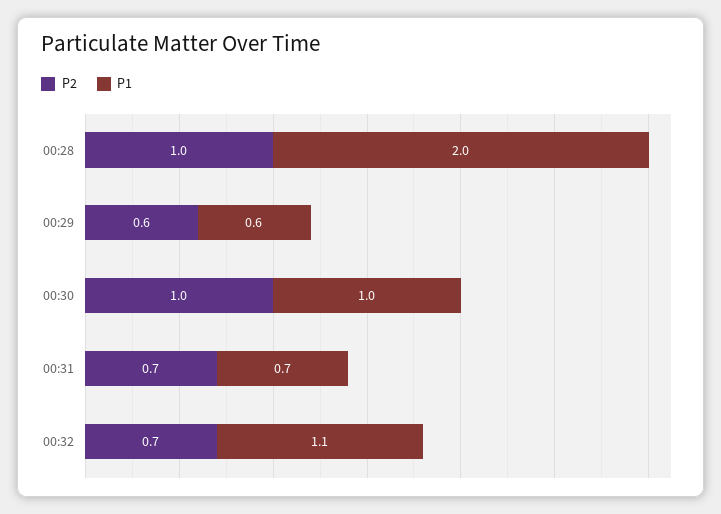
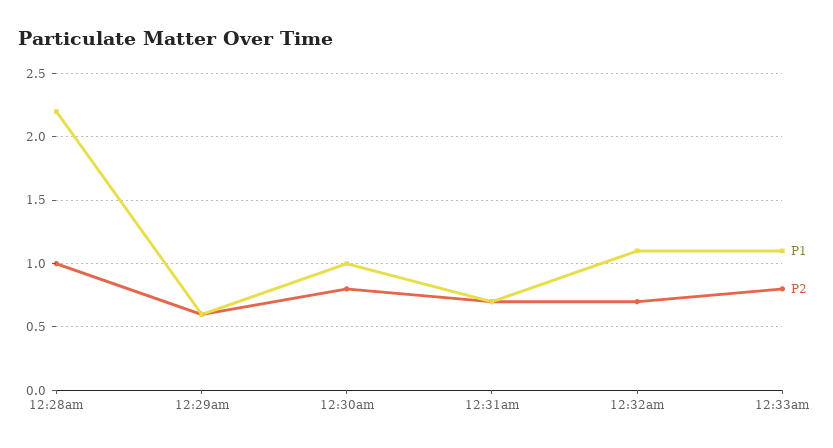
P1, 00:28: 2 -> 2.2
P2, 00:30: 1 -> 0.8
P1, 12:33am: none -> 1.1
P2, 12:33am: none -> 0.8

